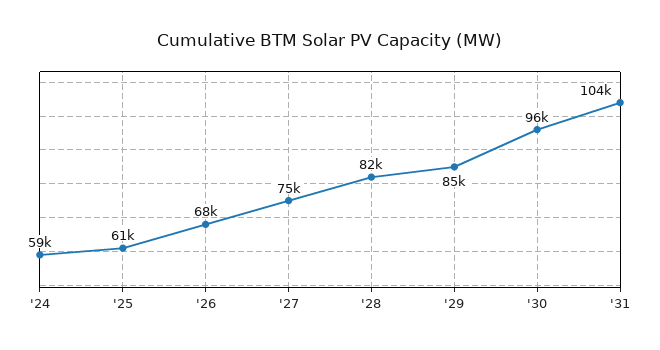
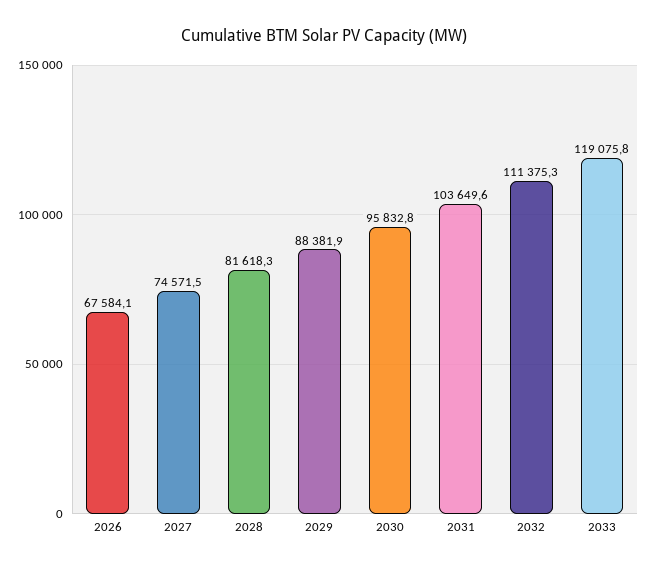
'24: 59000 -> none
'25: 61000 -> none
'29: 85000 -> 88381.9
2032: none -> 111375.3
2033: none -> 119075.8

